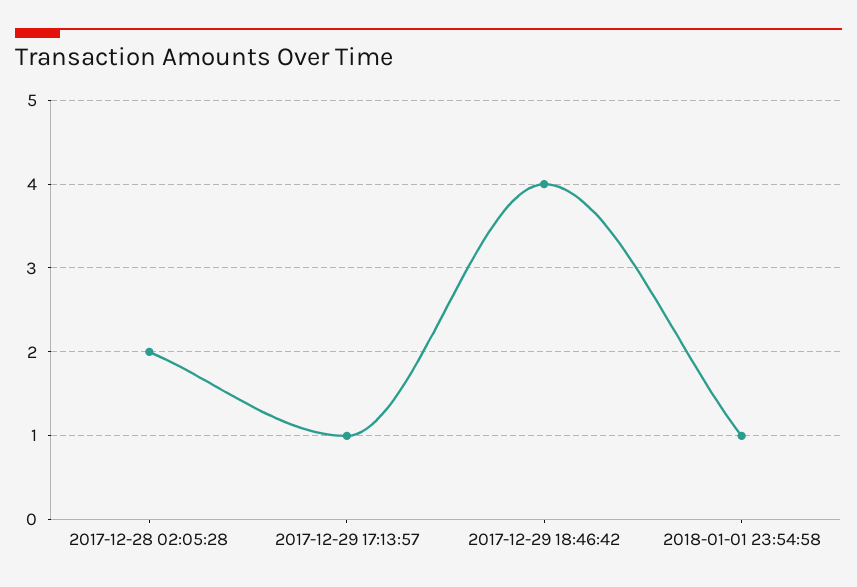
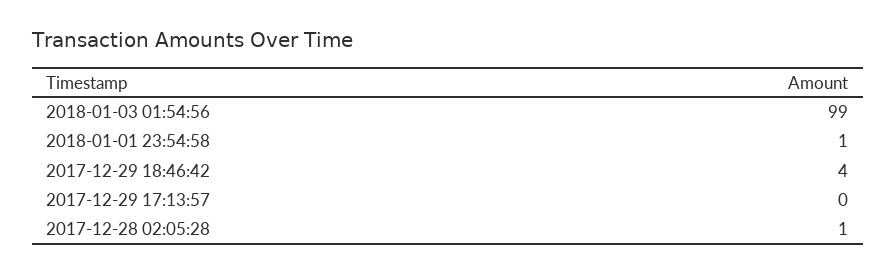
2017-12-28 02:05:28: 2 -> 1
2017-12-29 17:13:57: 1 -> 0
2018-01-03 01:54:56: none -> 99

